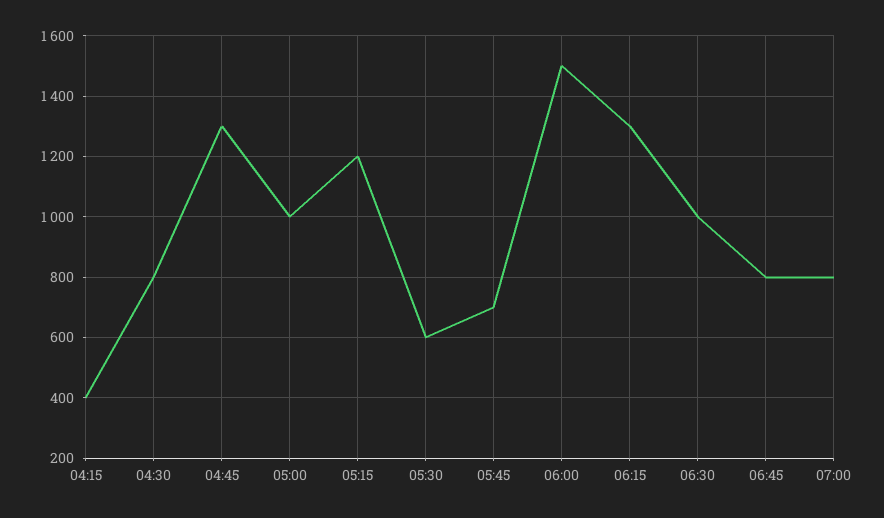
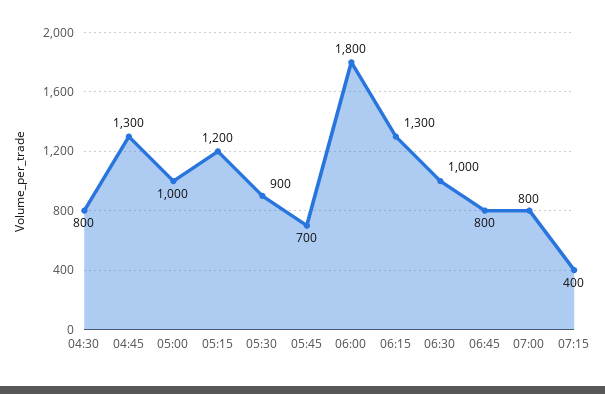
04:15: 400 -> none
05:30: 600 -> 900
06:00: 1500 -> 1800
07:15: none -> 400

